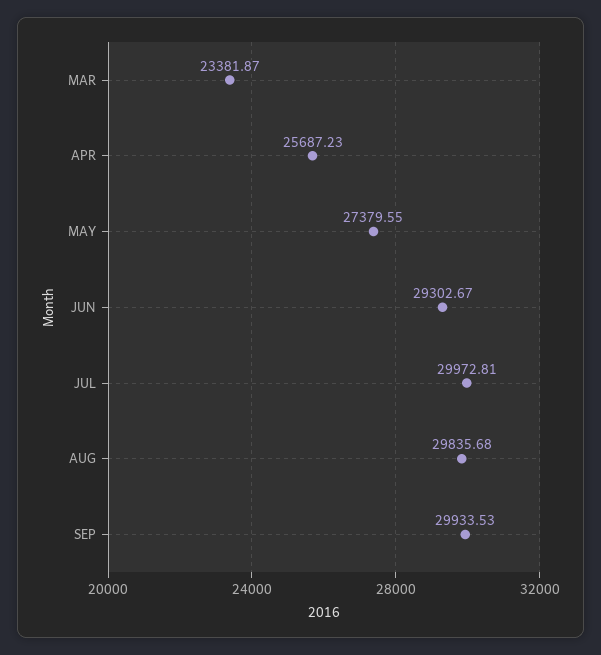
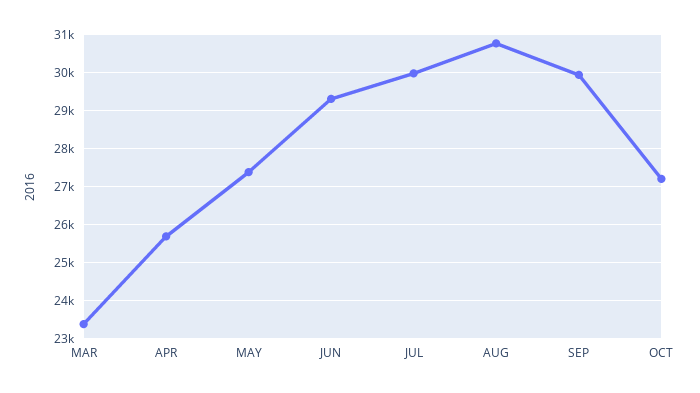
AUG: 29835.68 -> 30800
OCT: none -> 27200

